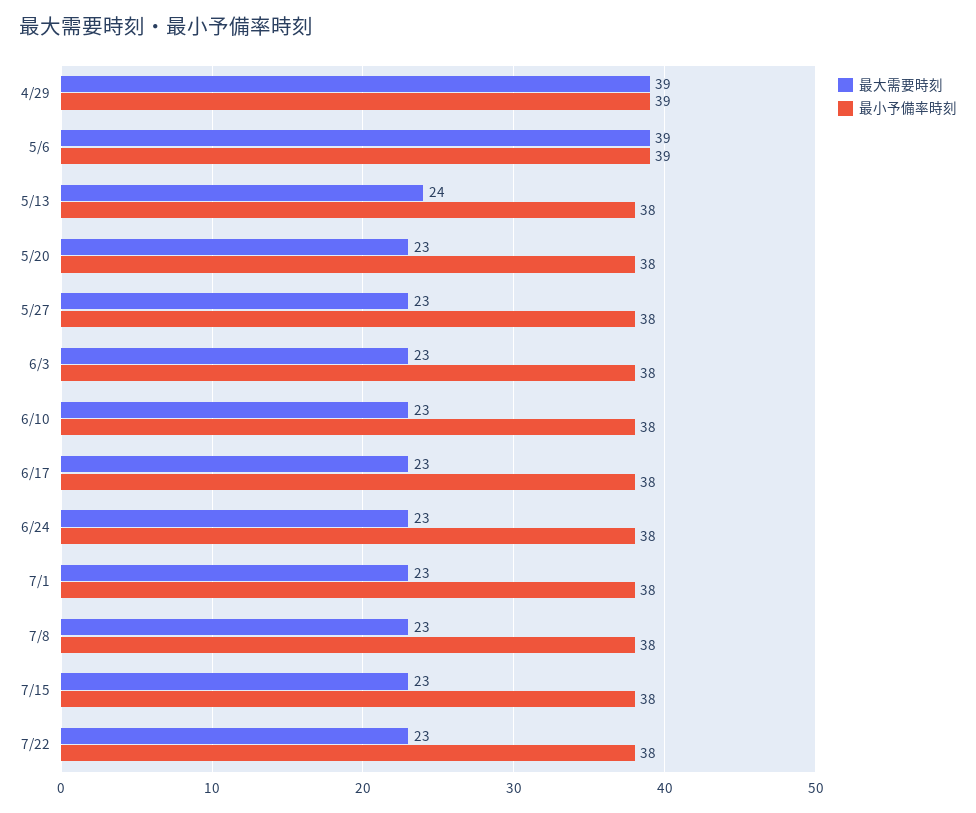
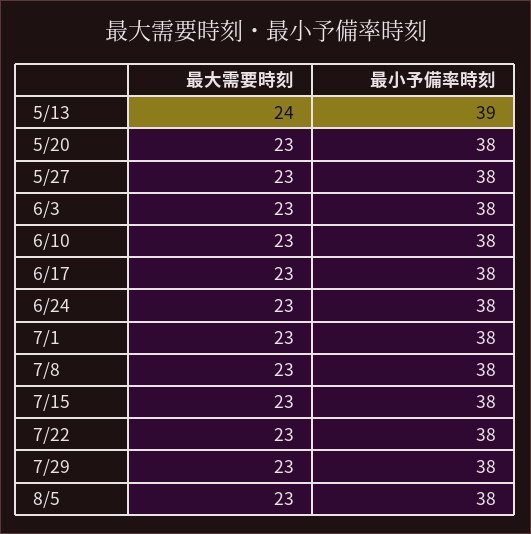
最大需要時刻, 4/29: 39 -> none
最小予備率時刻, 4/29: 39 -> none
最大需要時刻, 5/6: 39 -> none
最小予備率時刻, 5/6: 39 -> none
最小予備率時刻, 5/13: 38 -> 39
最大需要時刻, 7/29: none -> 23
最小予備率時刻, 7/29: none -> 38
最大需要時刻, 8/5: none -> 23
最小予備率時刻, 8/5: none -> 38

